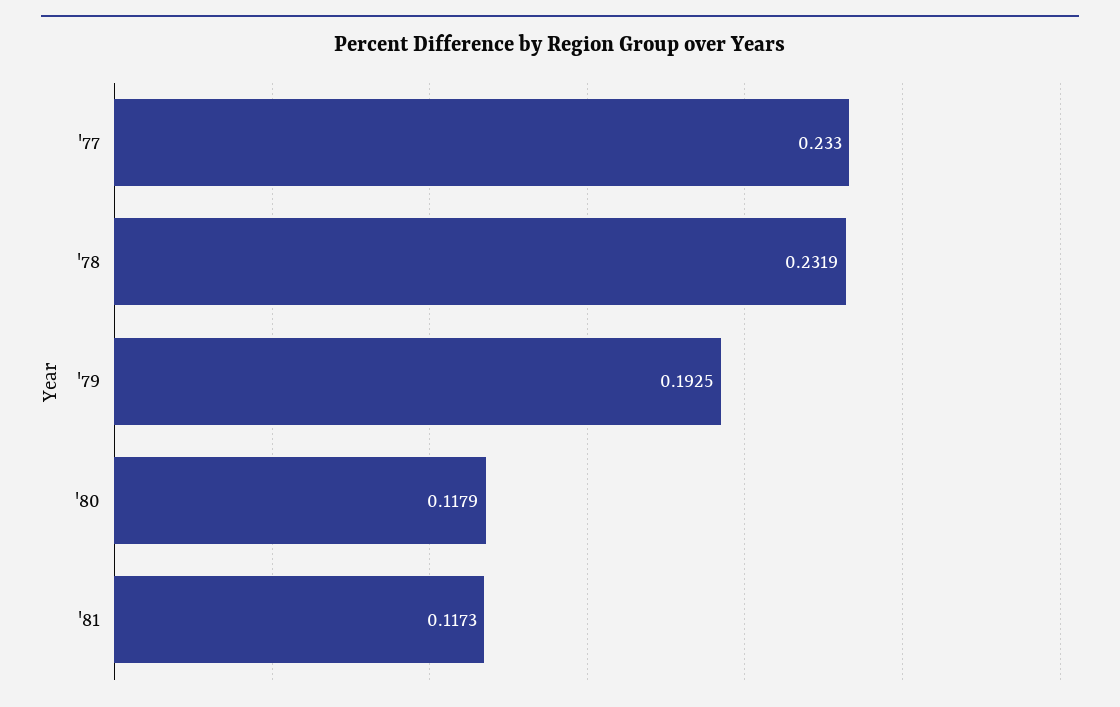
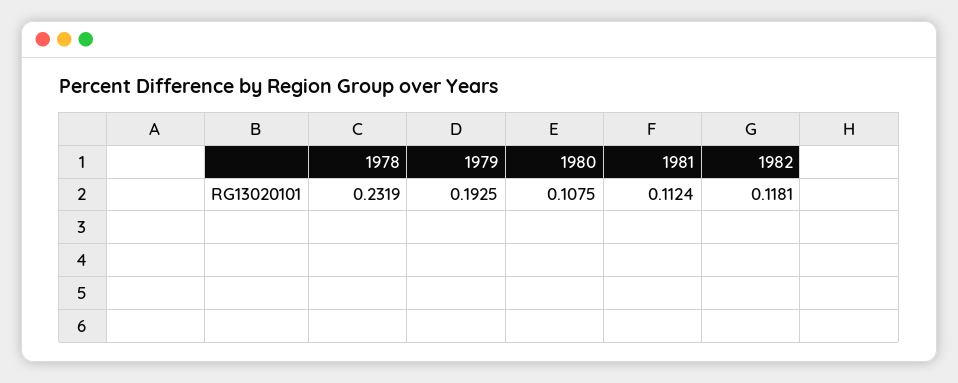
'77: 0.233 -> none
'80: 0.1179 -> 0.1075
'81: 0.1173 -> 0.1124
1982: none -> 0.1181

